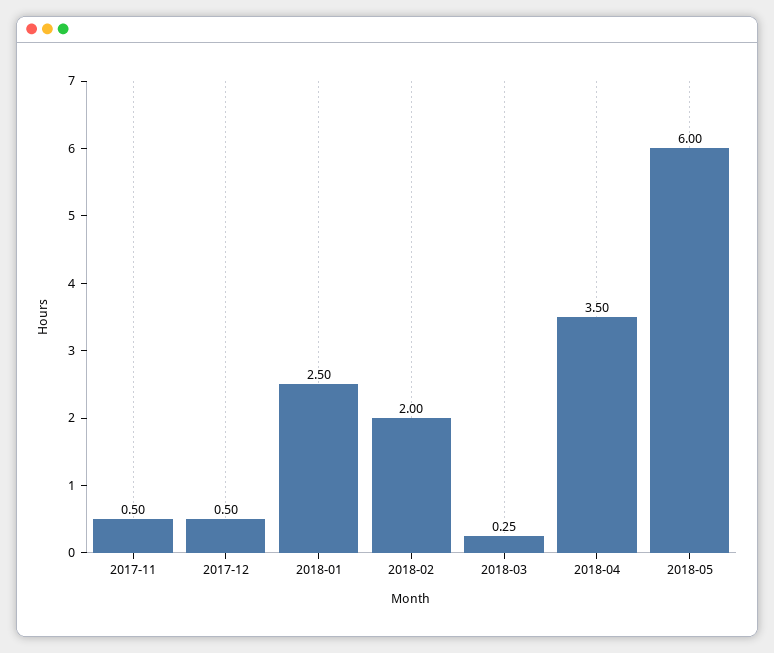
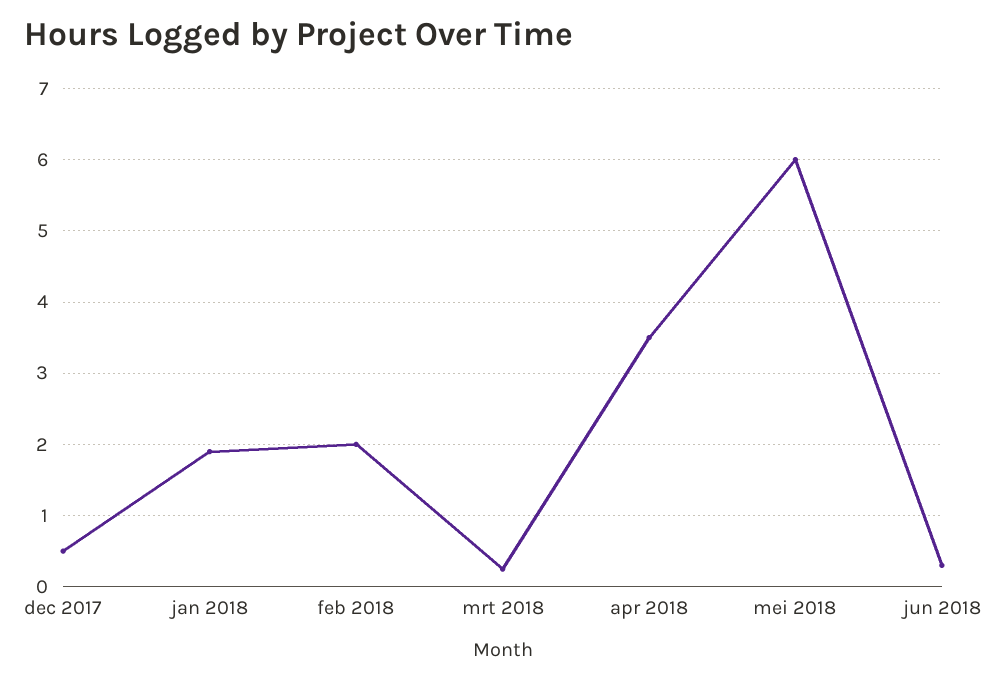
2017-11: 0.5 -> none
2018-01: 2.5 -> 1.9
jun 2018: none -> 0.3

